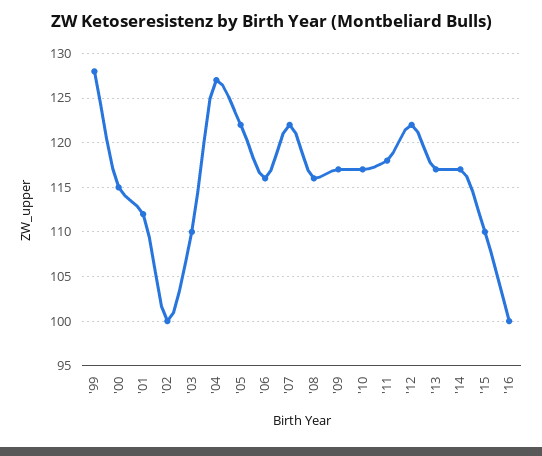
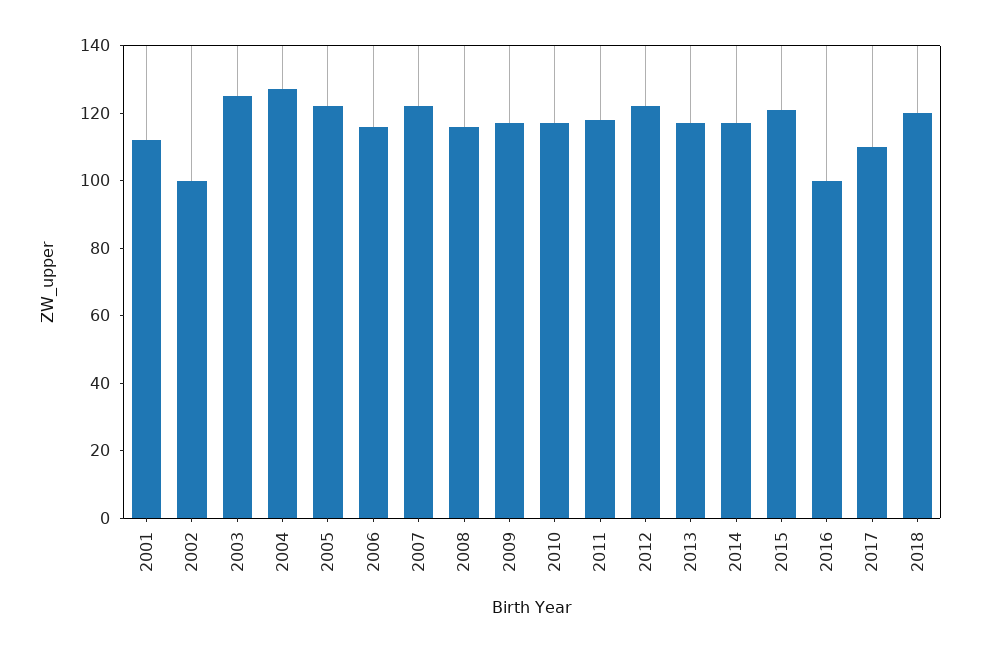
'99: 128 -> none
'00: 115 -> none
'03: 110 -> 125
'15: 110 -> 120
2017: none -> 110
2018: none -> 120

